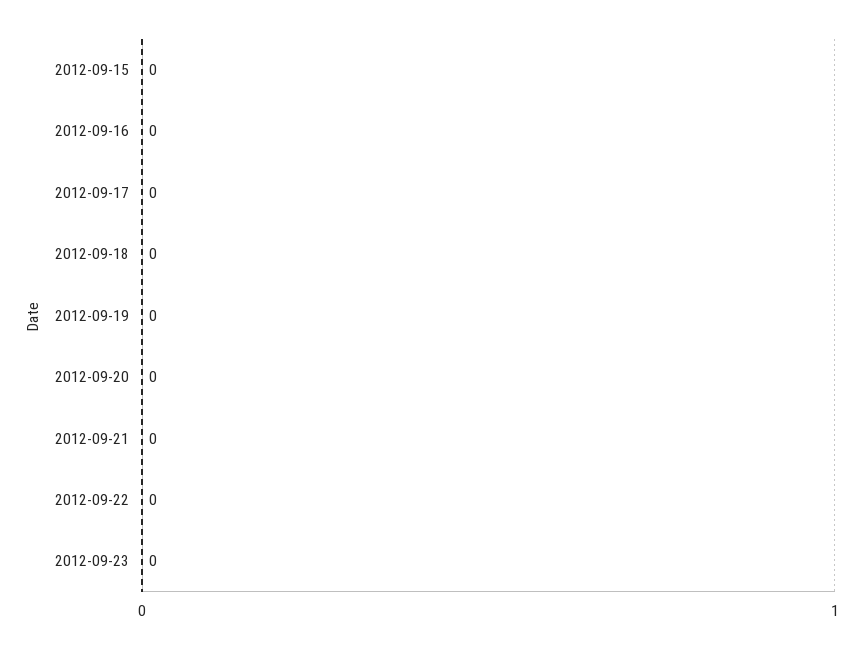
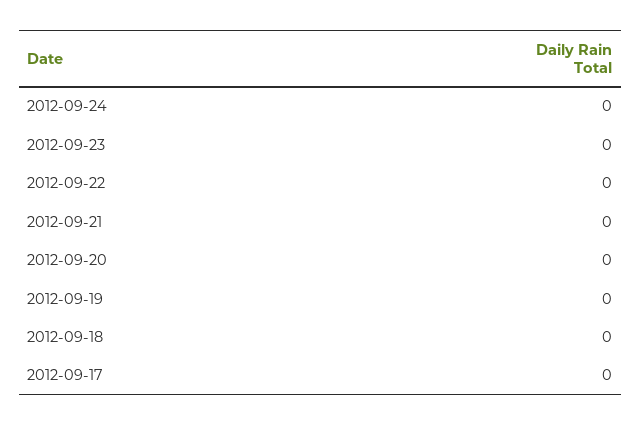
2012-09-15: 0 -> none
2012-09-16: 0 -> none
2012-09-24: none -> 0

